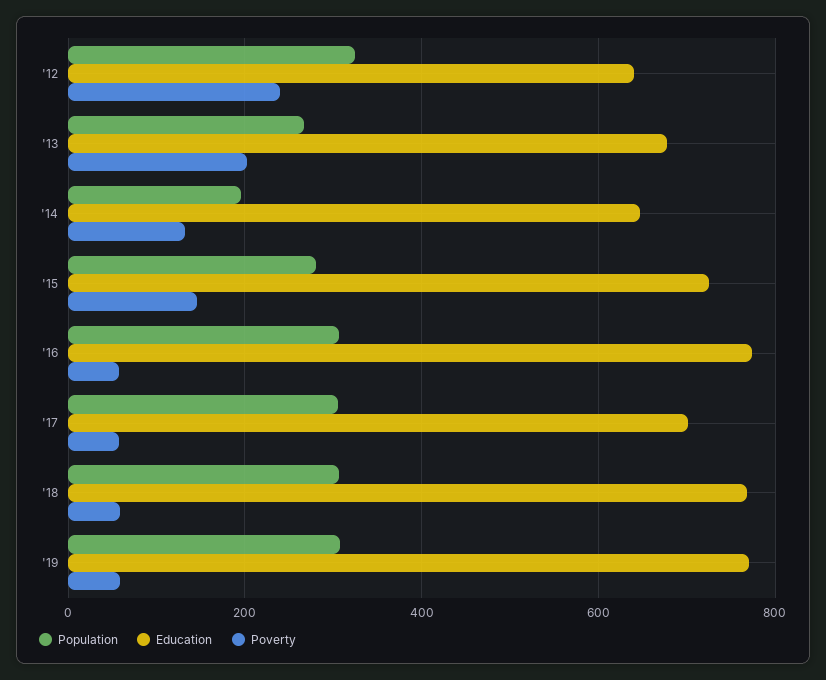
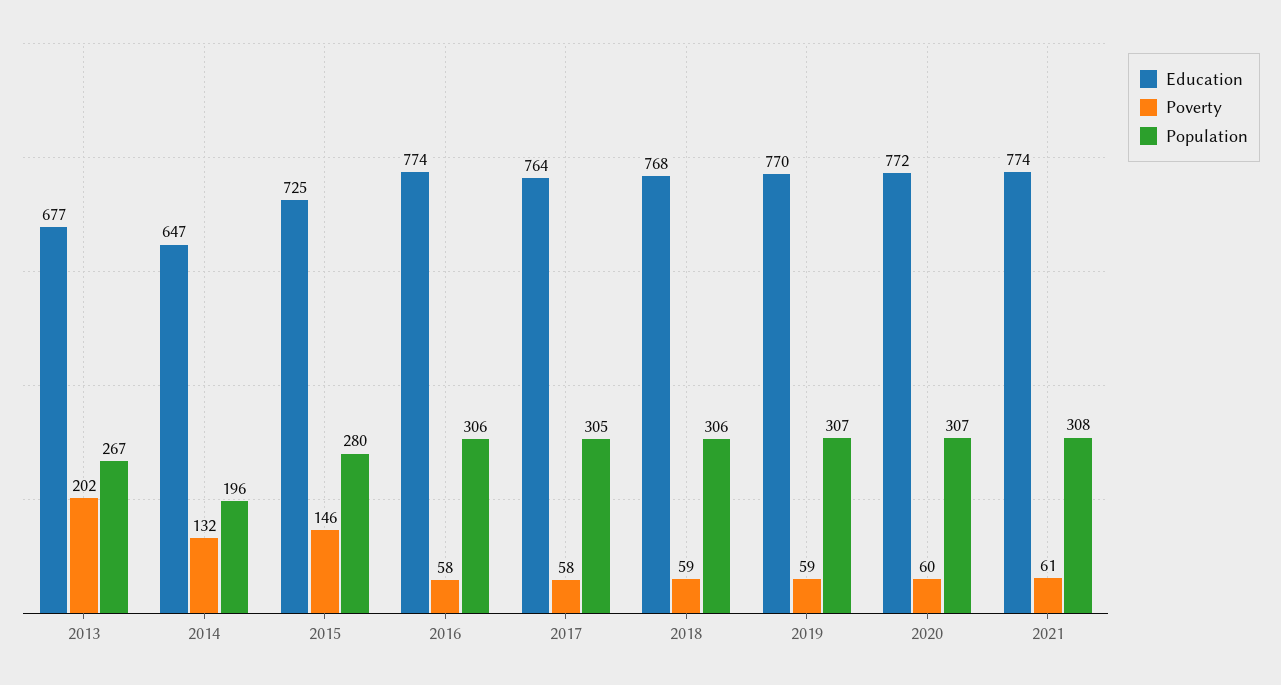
Population, '12: 320 -> none
Education, '12: 640 -> none
Poverty, '12: 240 -> none
Education, '17: 700 -> 764
Education, 2020: none -> 772
Poverty, 2020: none -> 60
Population, 2020: none -> 307
Education, 2021: none -> 774
Poverty, 2021: none -> 61
Population, 2021: none -> 308

